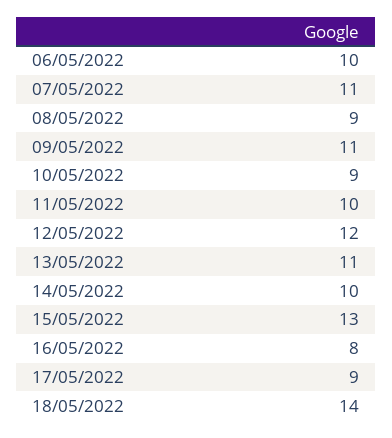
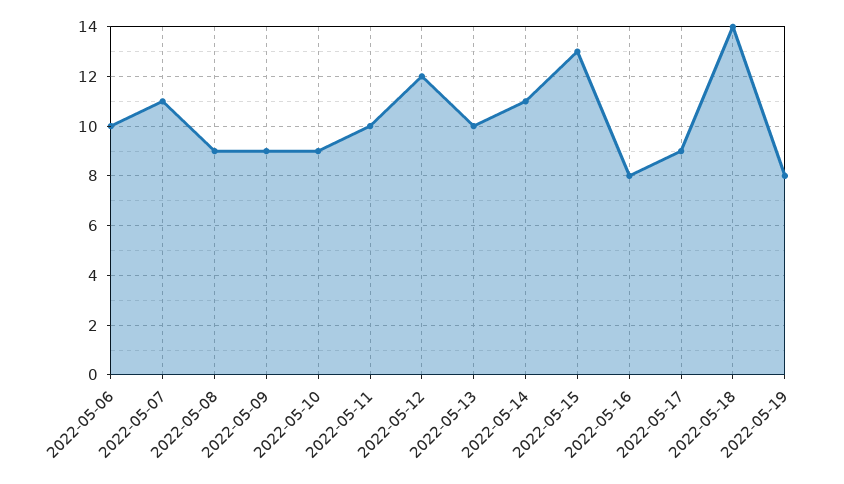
09/05/2022: 11 -> 9
13/05/2022: 11 -> 10
14/05/2022: 10 -> 11
2022-05-19: none -> 8

